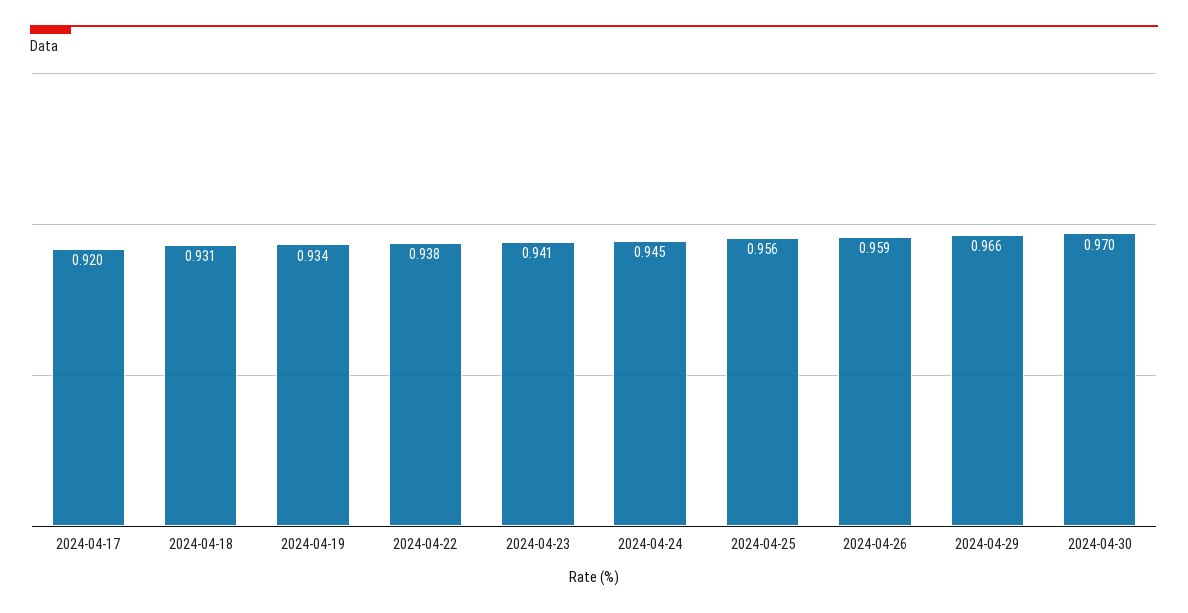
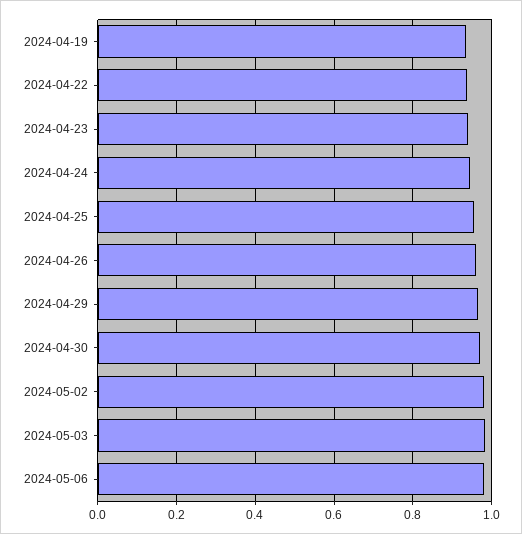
2024-04-17: 0.92 -> none
2024-04-18: 0.931 -> none
2024-05-02: none -> 0.98
2024-05-03: none -> 0.98
2024-05-06: none -> 0.98

